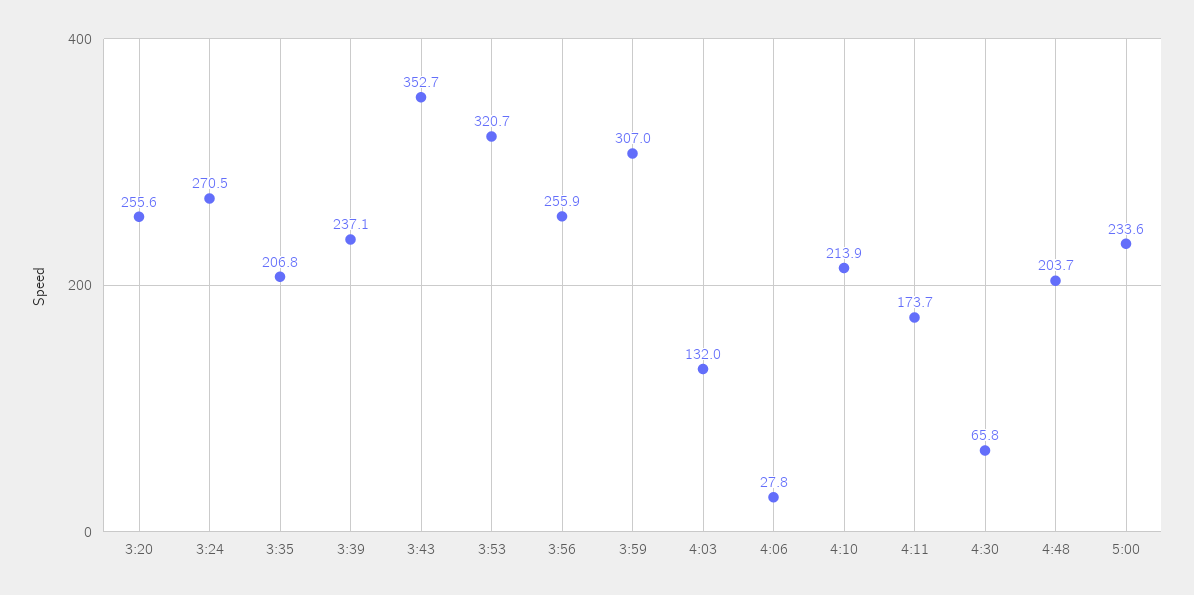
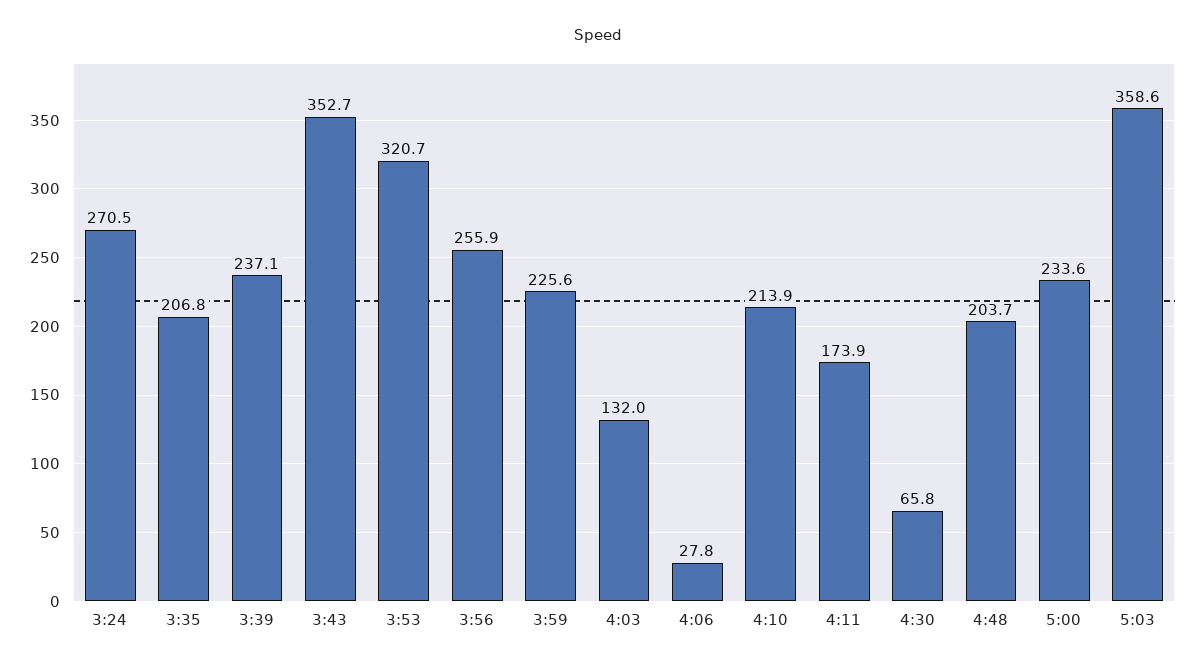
3:20: 255.6 -> none
3:59: 307 -> 225.6
4:11: 173.7 -> 173.9
5:03: none -> 358.6

